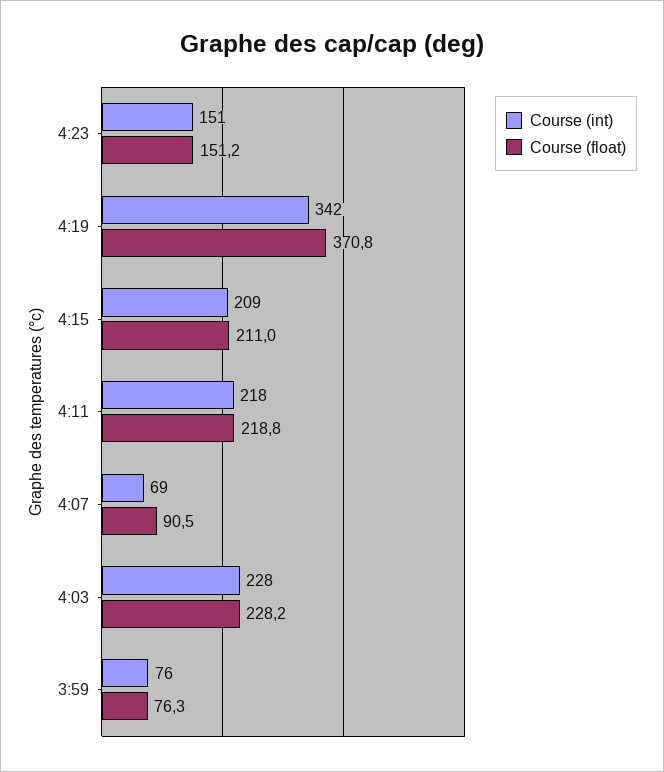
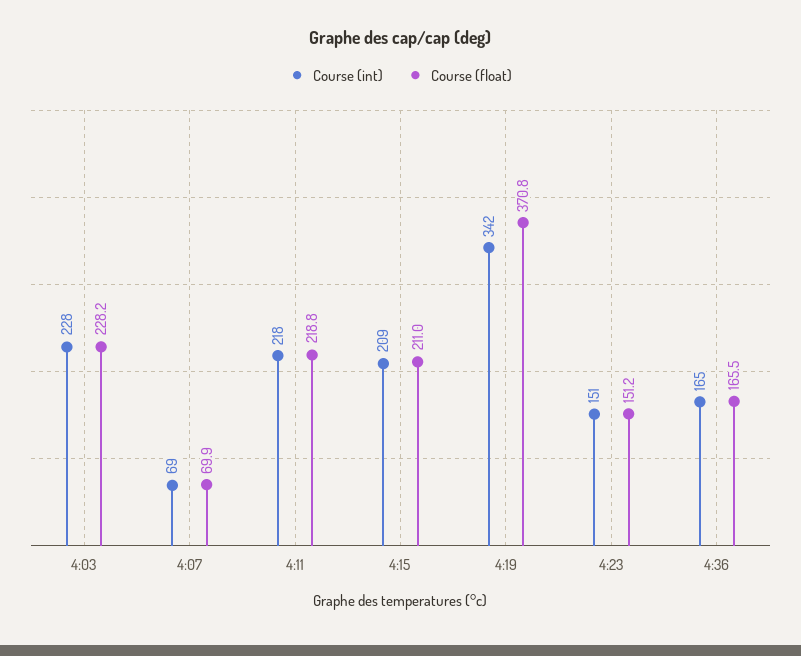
Course (float), 4:07: 90.5 -> 69.9
Course (int), 3:59: 76 -> none
Course (float), 3:59: 76.3 -> none
Course (int), 4:36: none -> 165
Course (float), 4:36: none -> 165.5

